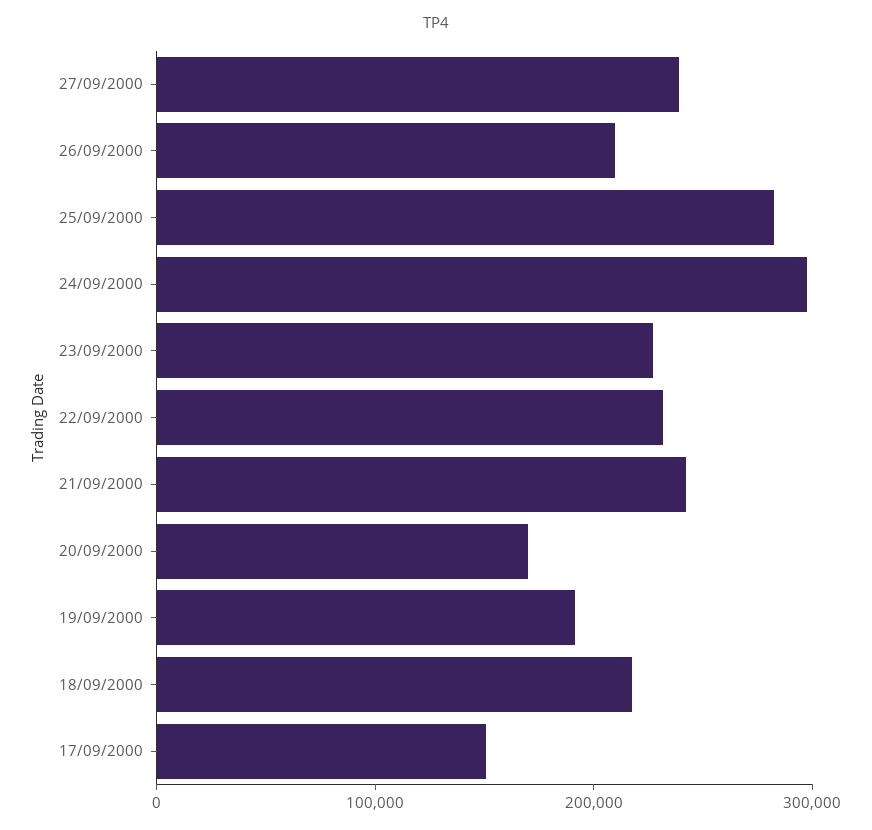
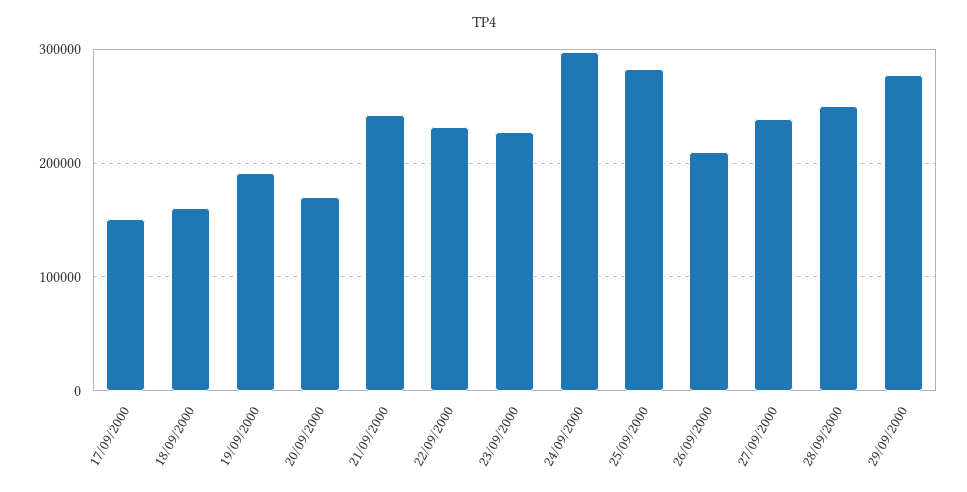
18/09/2000: 220000 -> 160000
28/09/2000: none -> 250000
29/09/2000: none -> 280000

